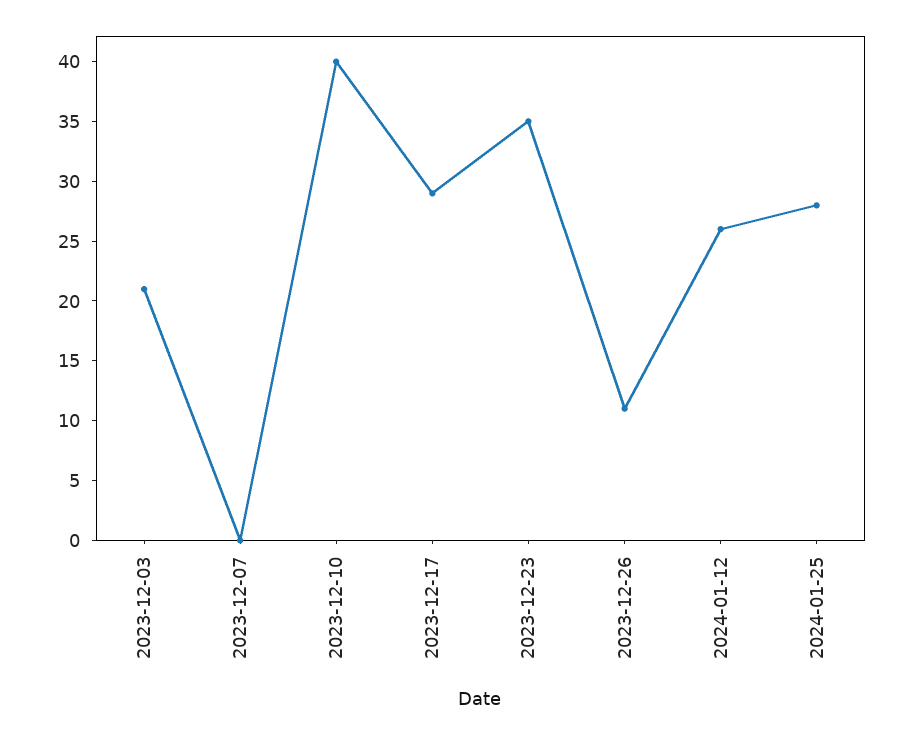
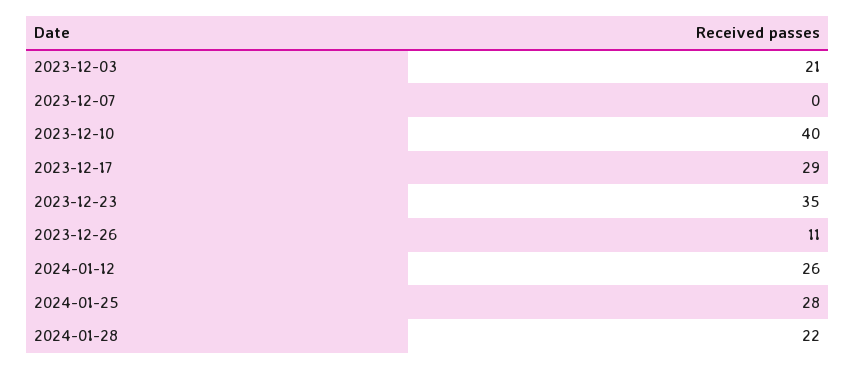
2024-01-28: none -> 22

